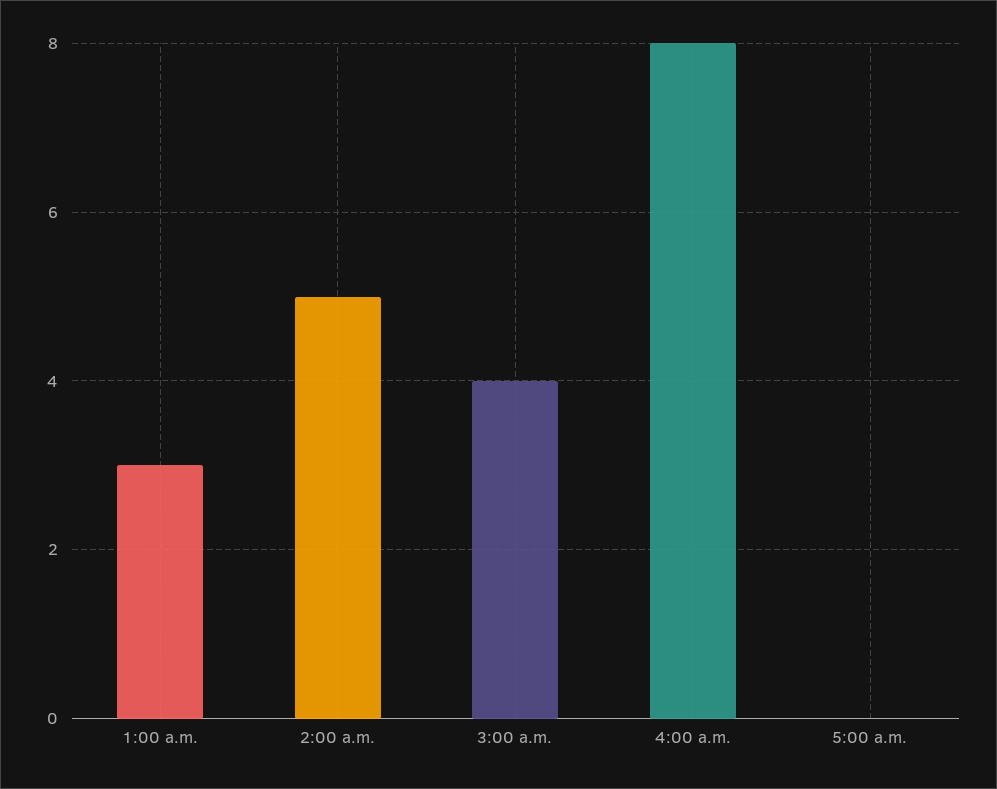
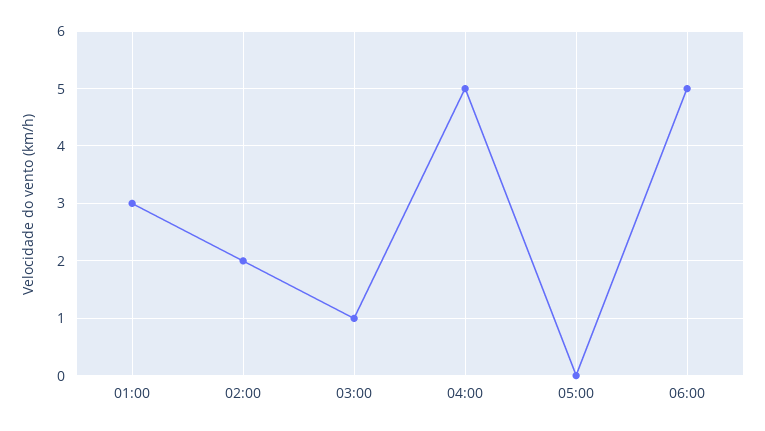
2:00 a.m.: 5 -> 2
3:00 a.m.: 4 -> 1
4:00 a.m.: 8 -> 5
06:00: none -> 5

